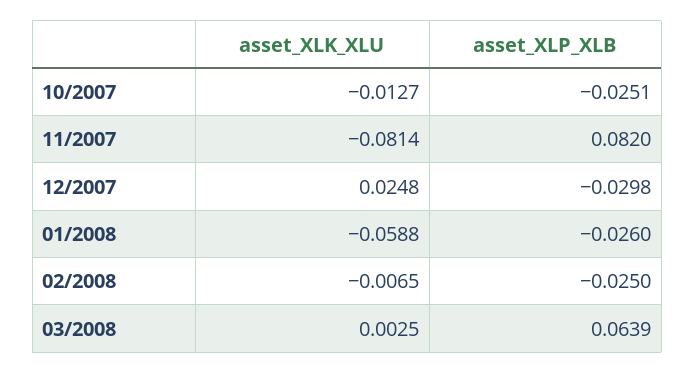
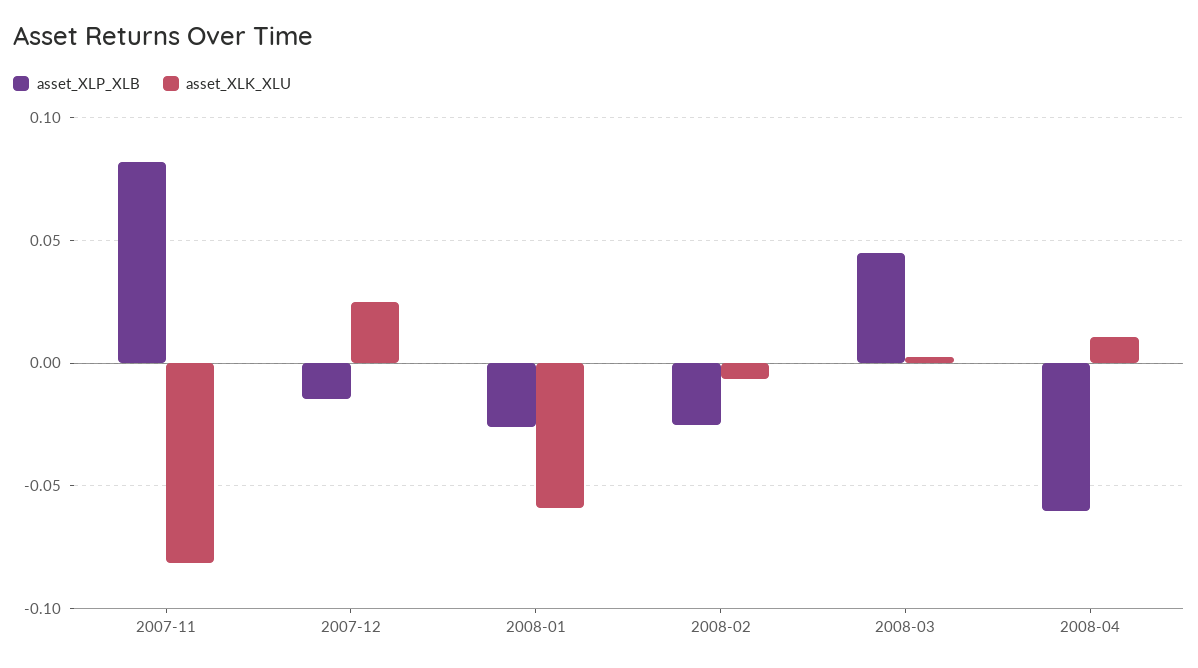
asset_XLK_XLU, 10/2007: -0.0127 -> none
asset_XLP_XLB, 10/2007: -0.0251 -> none
asset_XLP_XLB, 12/2007: -0.0298 -> -0.015
asset_XLP_XLB, 03/2008: 0.0639 -> 0.045
asset_XLP_XLB, 2008-04: none -> -0.06
asset_XLK_XLU, 2008-04: none -> 0.01

